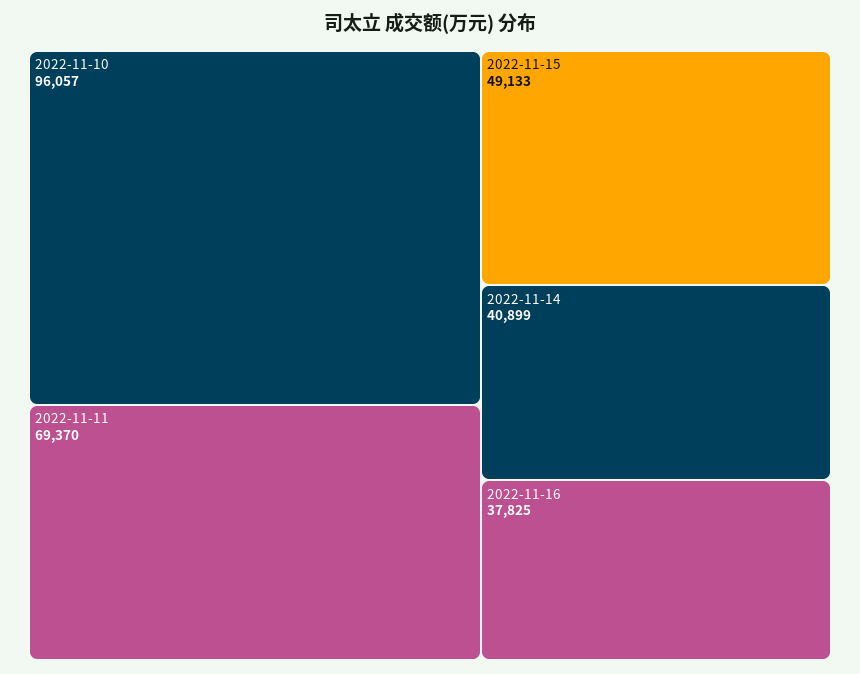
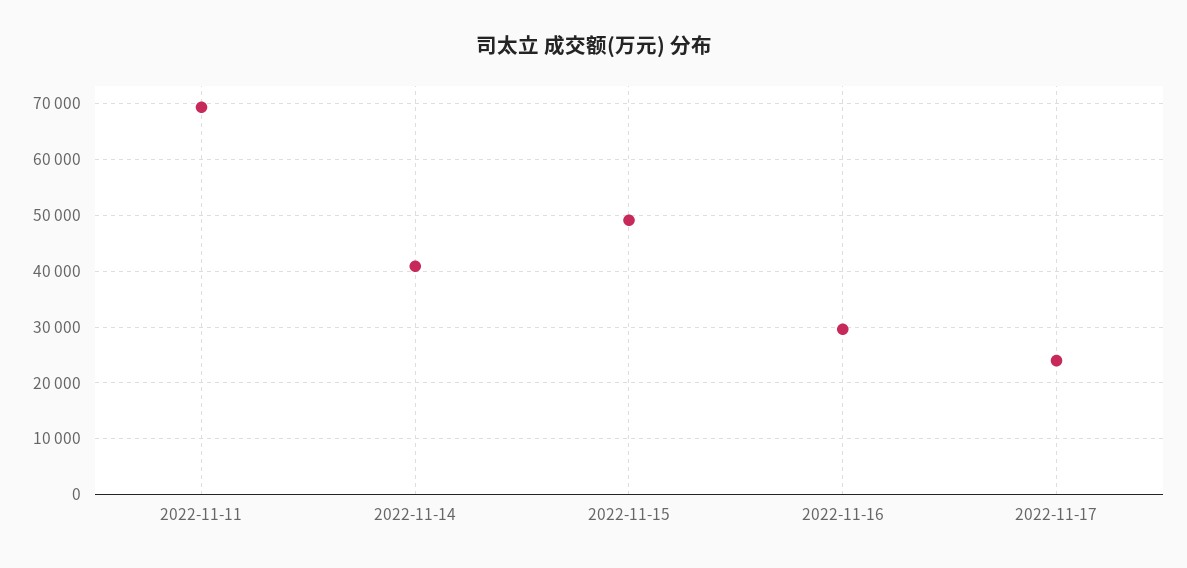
2022-11-10: 96057 -> none
2022-11-16: 37825 -> 30000
2022-11-17: none -> 24000

